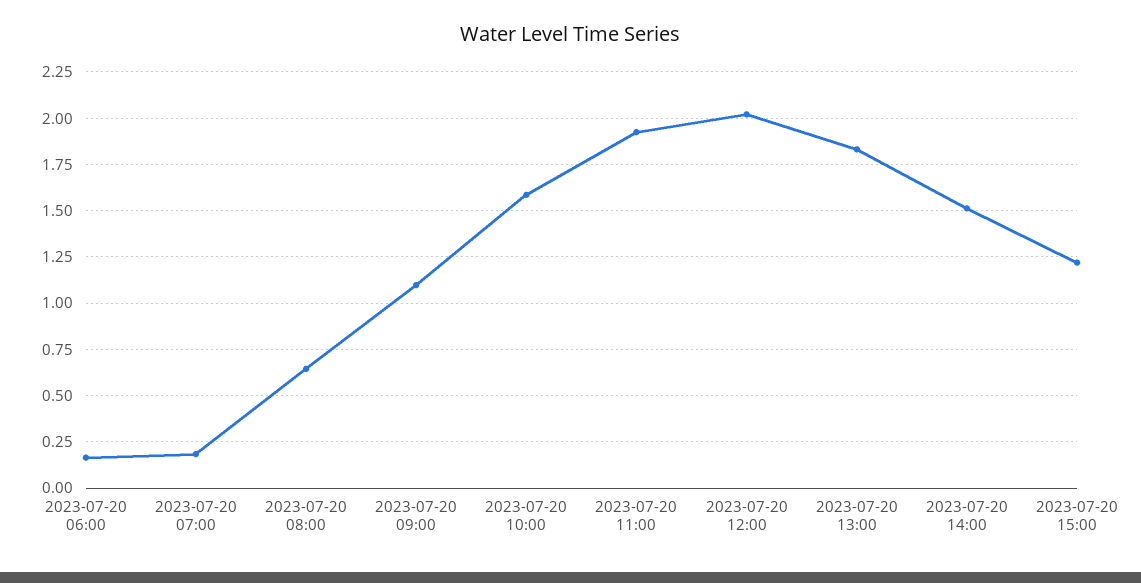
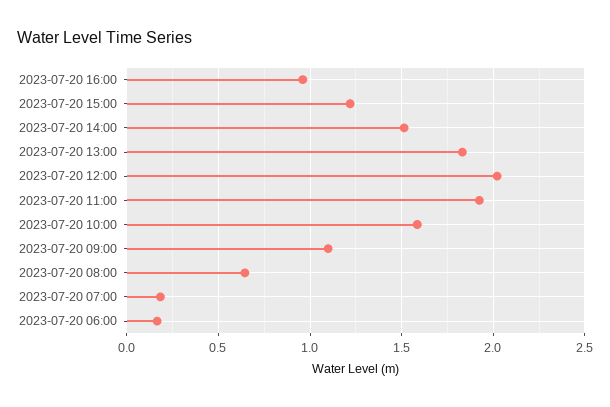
2023-07-20 16:00: none -> 0.95

